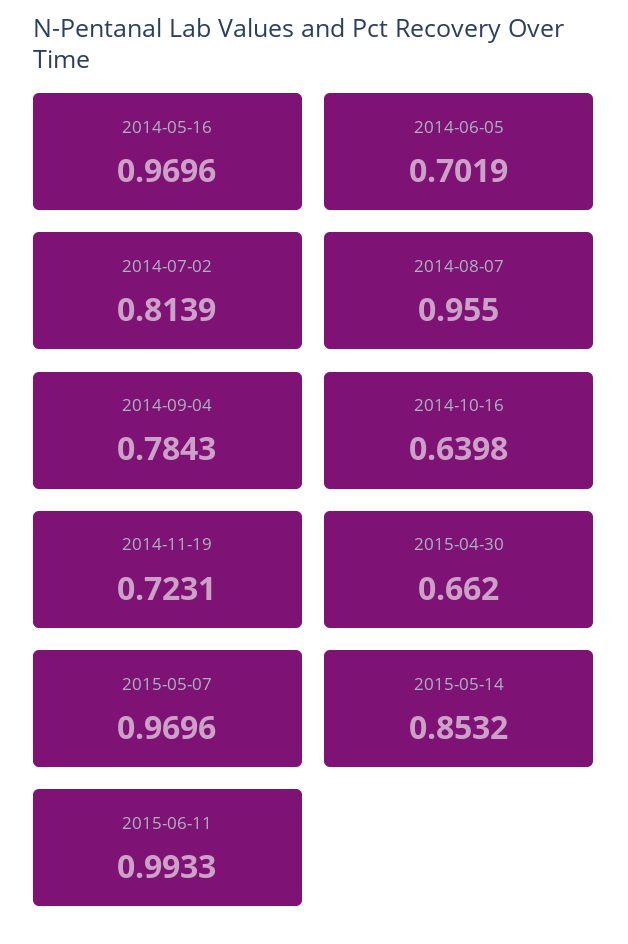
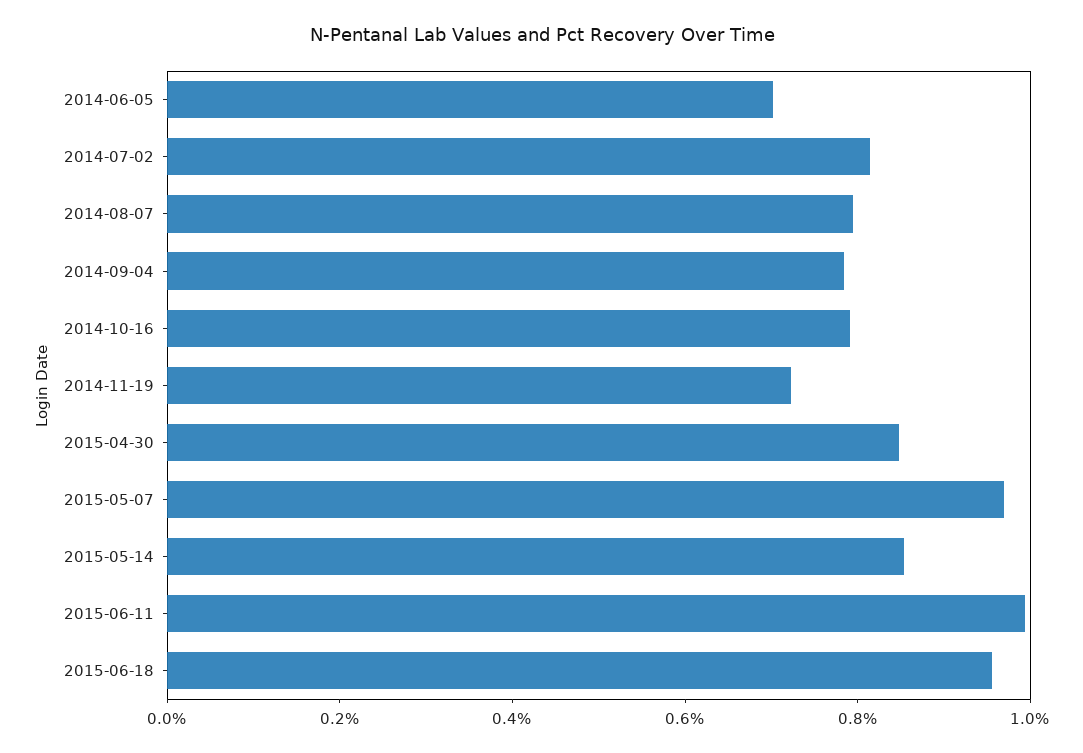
2014-05-16: 0.9696 -> none
2014-08-07: 0.955 -> 0.8
2014-10-16: 0.6398 -> 0.8
2015-04-30: 0.662 -> 0.85
2015-06-18: none -> 0.95

